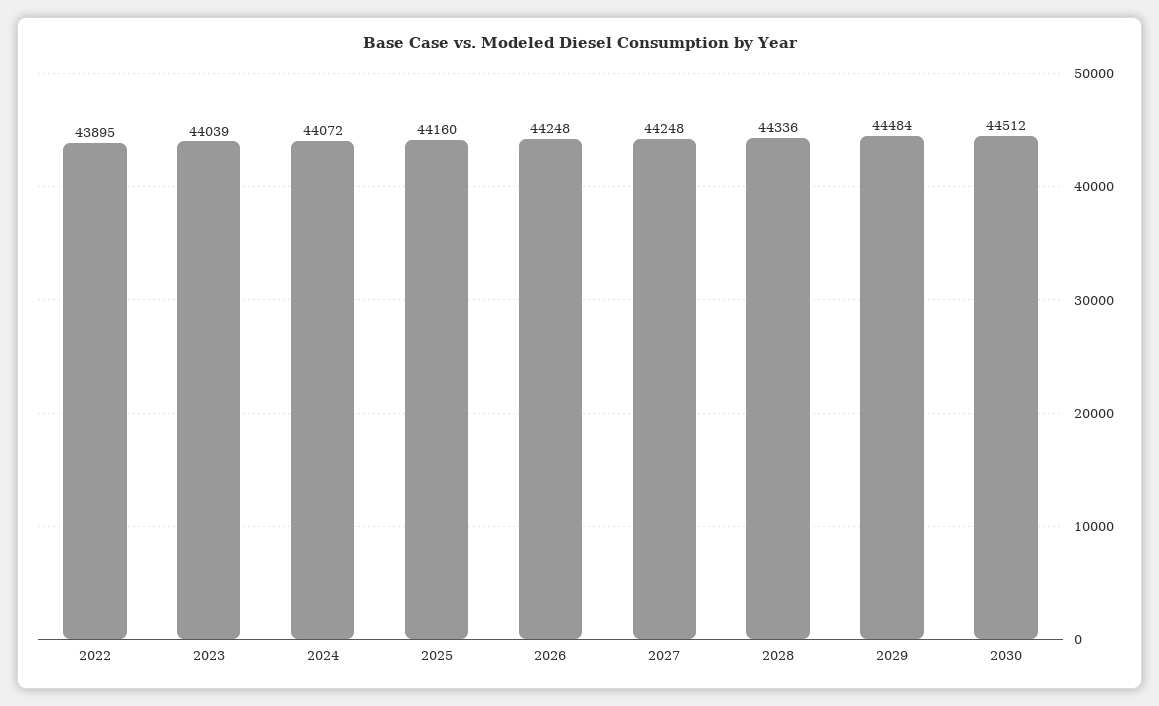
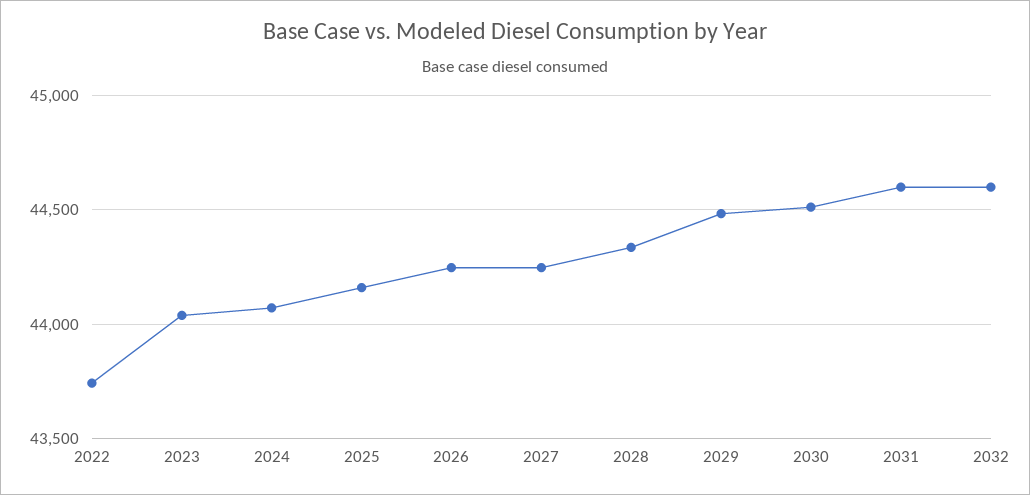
2022: 43895 -> 43750
2031: none -> 44600
2032: none -> 44600

